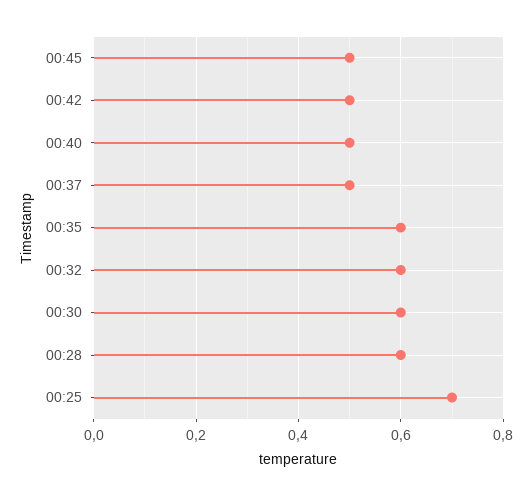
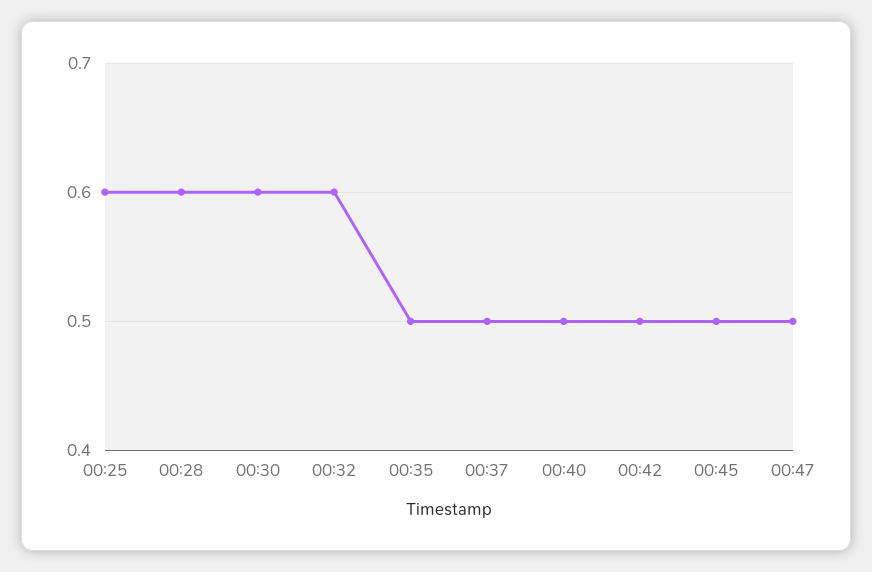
00:35: 0.6 -> 0.5
00:25: 0.7 -> 0.6
00:47: none -> 0.5

